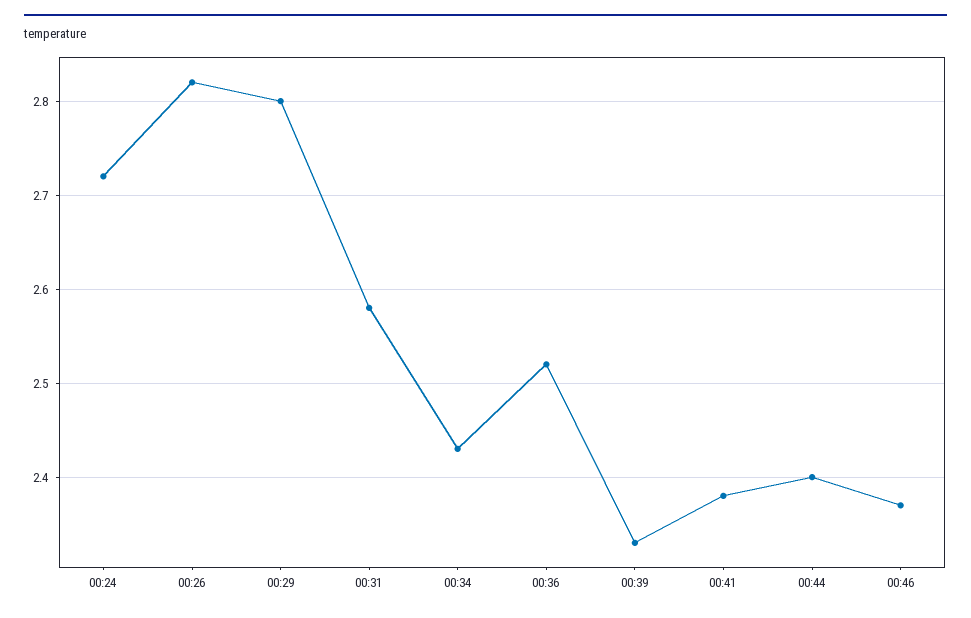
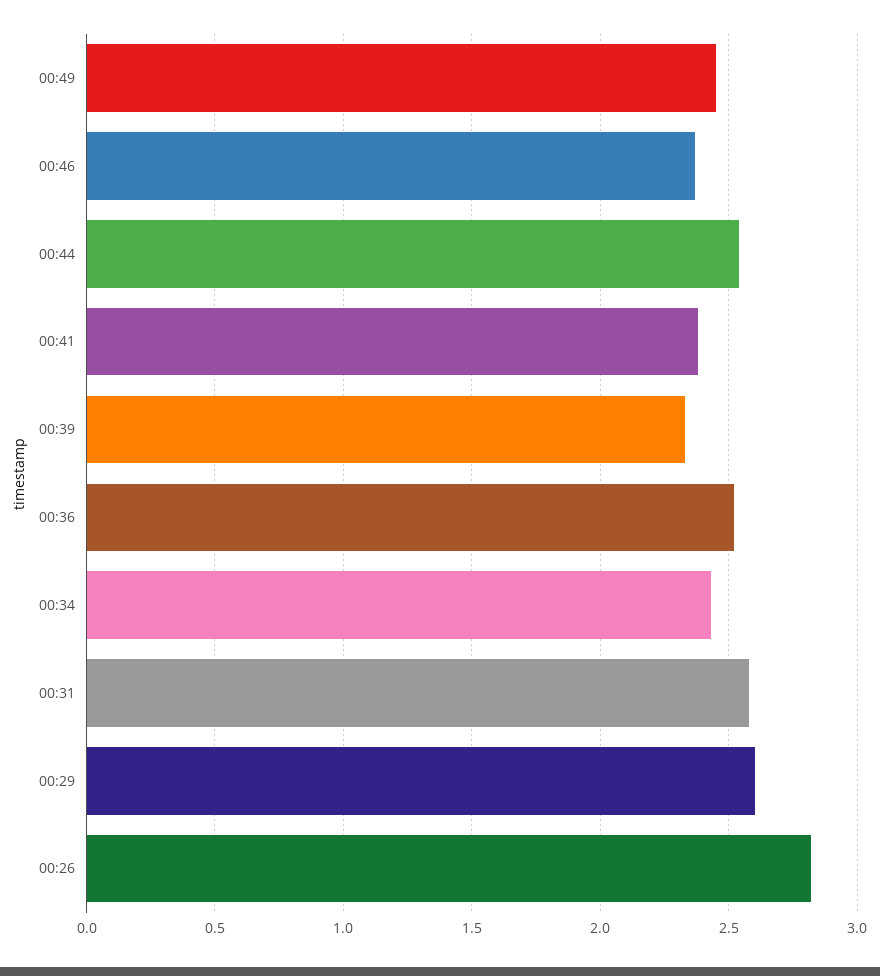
00:24: 2.72 -> none
00:29: 2.8 -> 2.6
00:44: 2.4 -> 2.55
00:49: none -> 2.45

